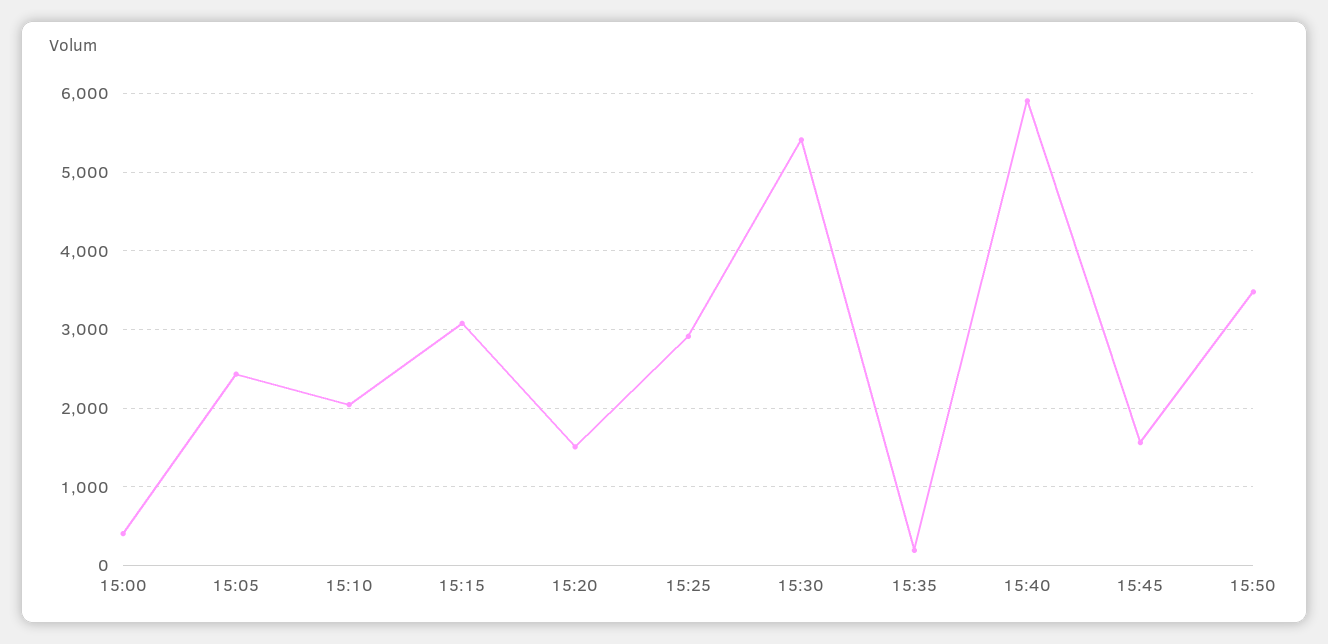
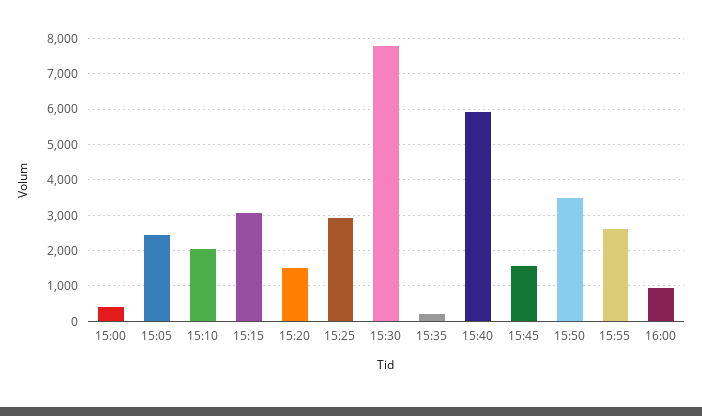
15:30: 5400 -> 7800
15:55: none -> 2600
16:00: none -> 1000

